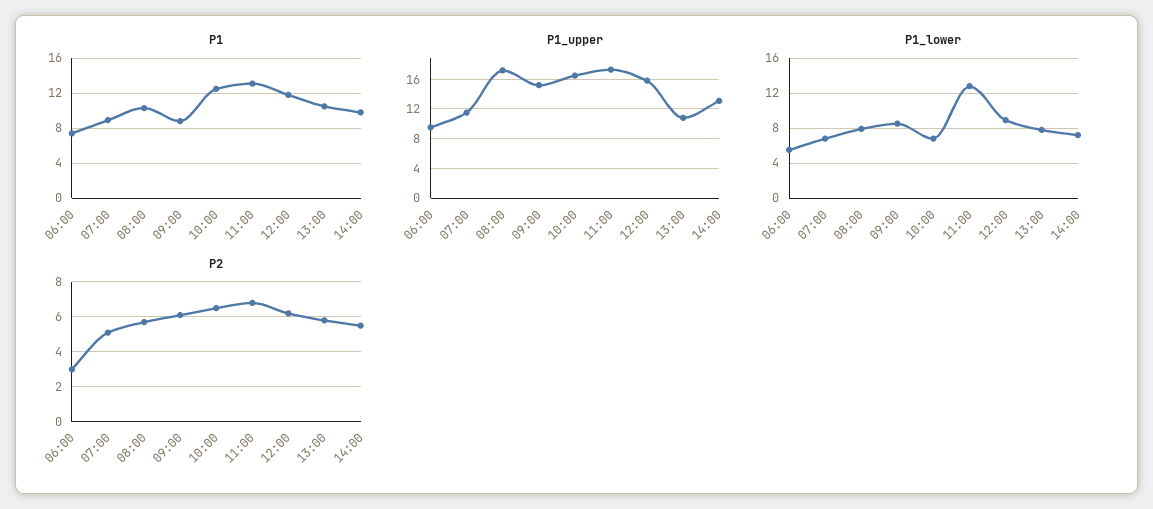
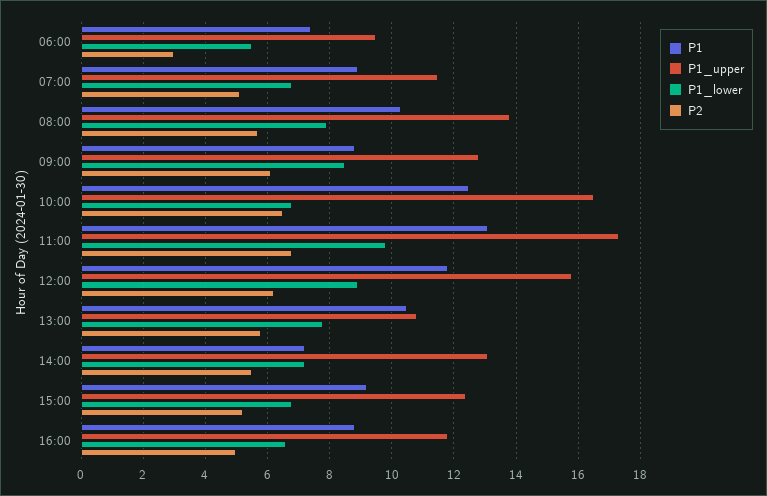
P1, 14:00: 10 -> 7.2
P1_upper, 08:00: 17 -> 13.8
P1_upper, 09:00: 15 -> 12.8
P1_lower, 11:00: 13 -> 9.8
P1, 15:00: none -> 9.2
P1_upper, 15:00: none -> 12.4
P1_lower, 15:00: none -> 6.8
P2, 15:00: none -> 5.2
P1, 16:00: none -> 8.8
P1_upper, 16:00: none -> 11.8
P1_lower, 16:00: none -> 6.6
P2, 16:00: none -> 5

